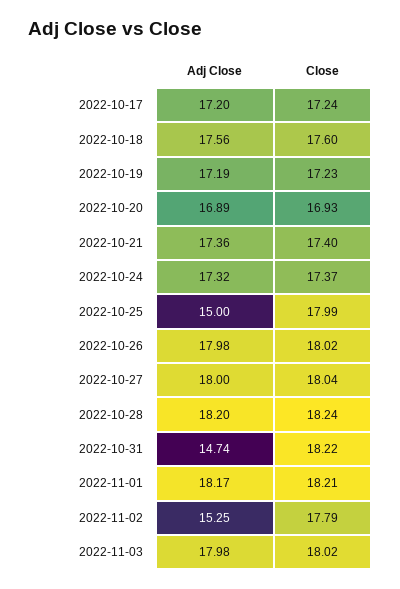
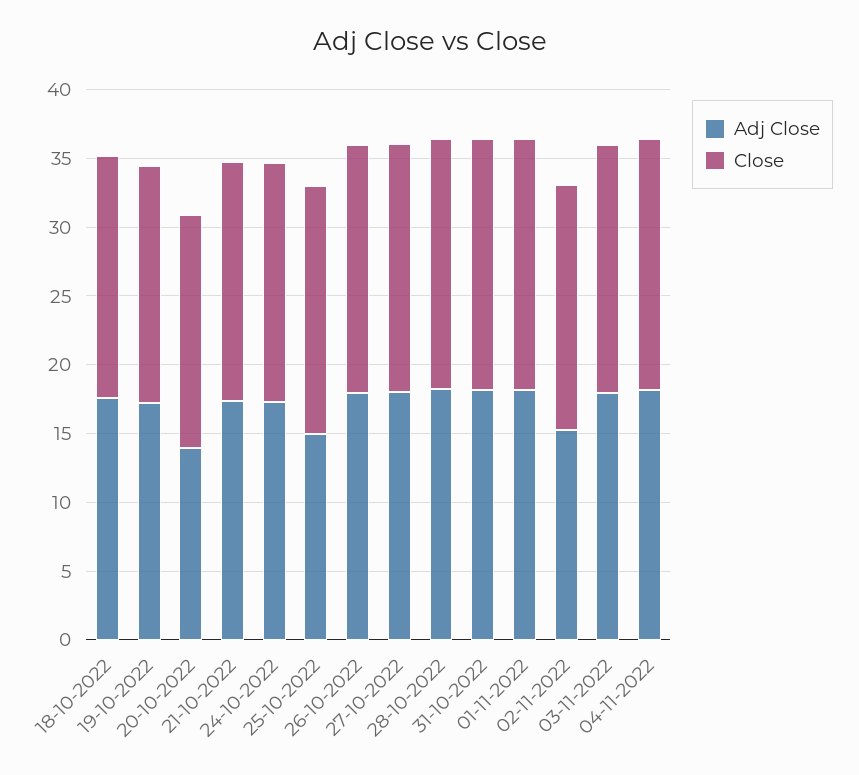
Adj Close, 2022-10-17: 17.2 -> none
Close, 2022-10-17: 17.24 -> none
Adj Close, 2022-10-20: 16.89 -> 14
Adj Close, 2022-10-31: 14.74 -> 18
Adj Close, 04-11-2022: none -> 18
Close, 04-11-2022: none -> 18

